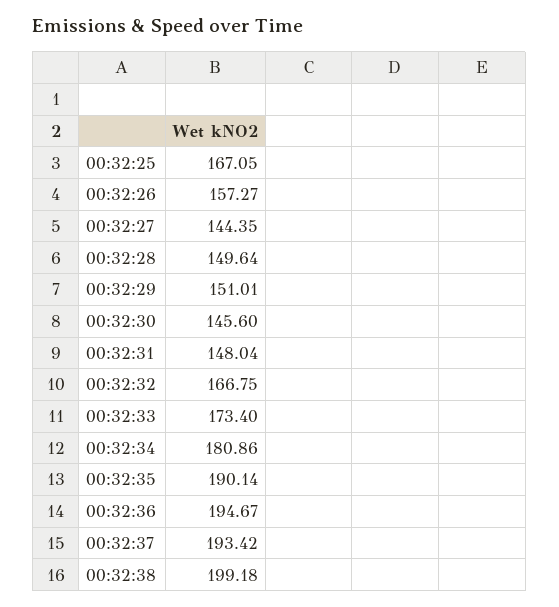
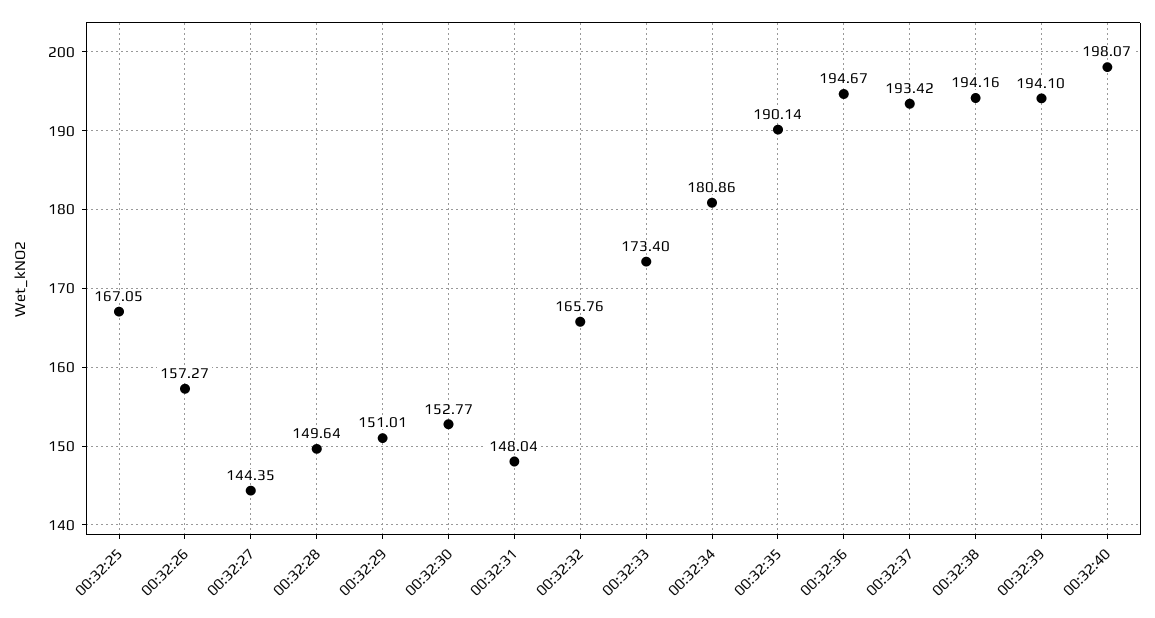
00:32:30: 145.6 -> 152.77
00:32:32: 166.75 -> 165.76
00:32:38: 199.18 -> 194.16
00:32:39: none -> 194.1
00:32:40: none -> 198.07

